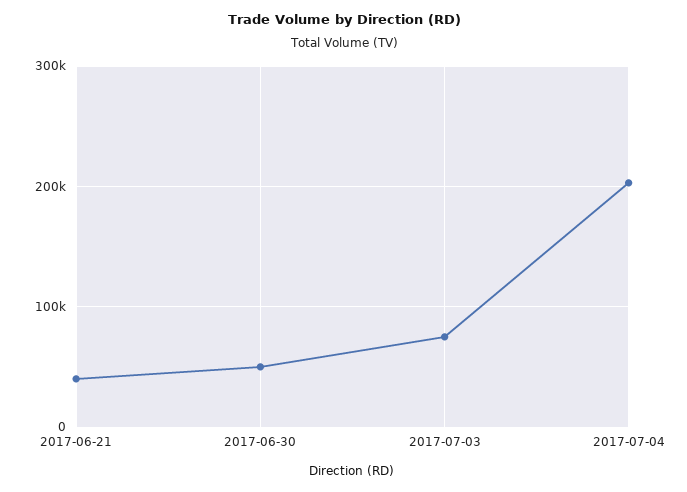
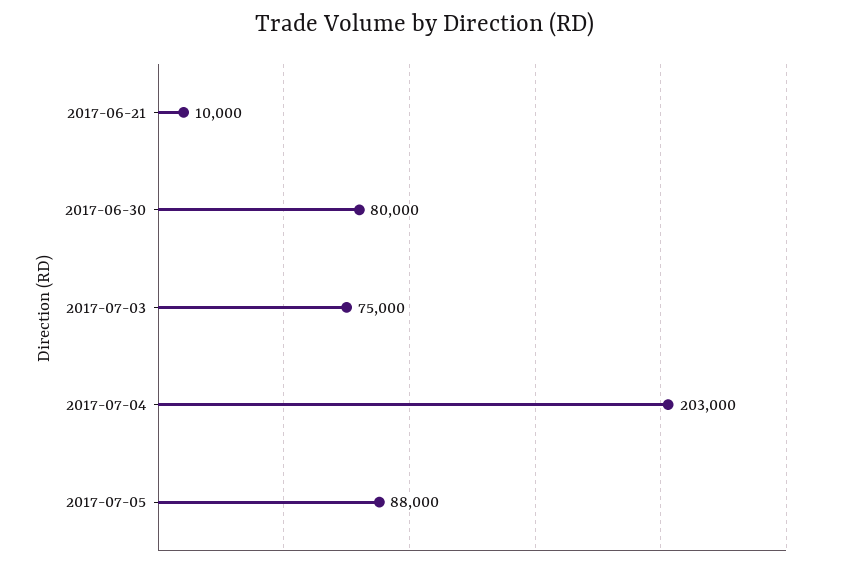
2017-06-21: 40000 -> 10000
2017-06-30: 50000 -> 80000
2017-07-05: none -> 88000

